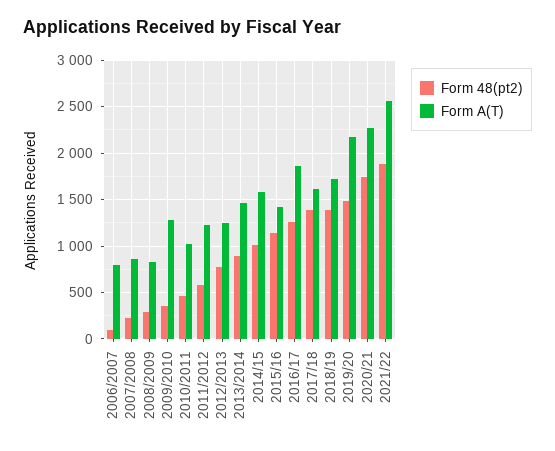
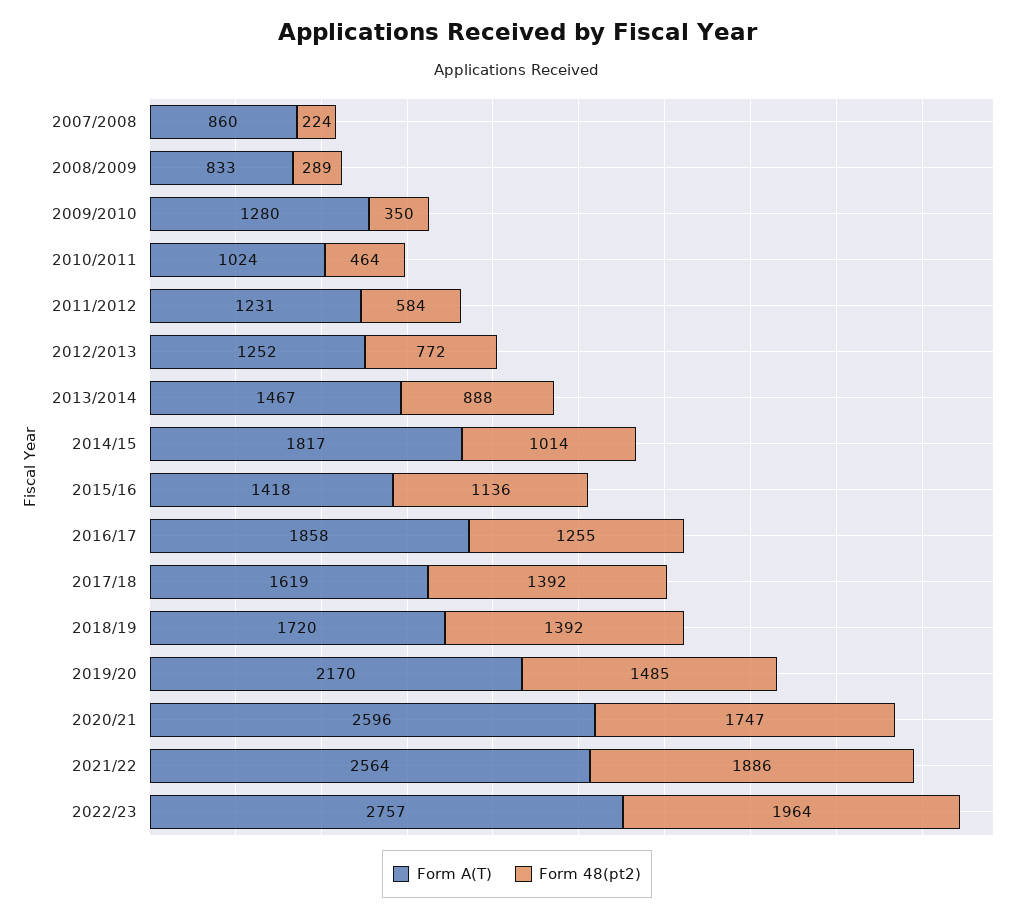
Form 48(pt2), 2006/2007: 100 -> none
Form A(T), 2006/2007: 800 -> none
Form A(T), 2014/15: 1600 -> 1817
Form A(T), 2020/21: 2300 -> 2596
Form A(T), 2022/23: none -> 2757
Form 48(pt2), 2022/23: none -> 1964

